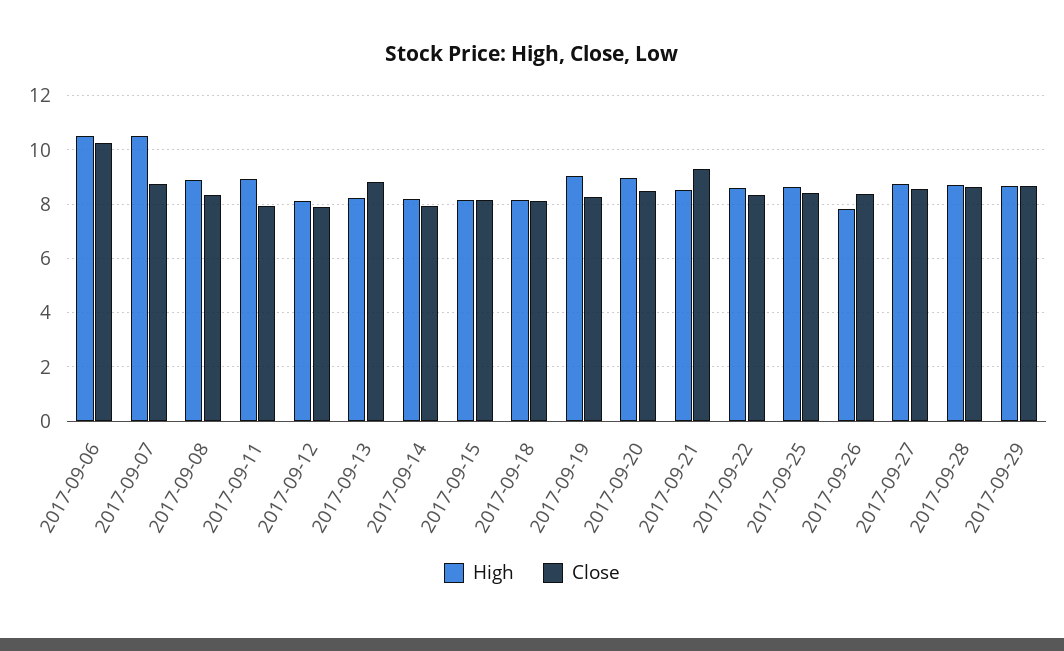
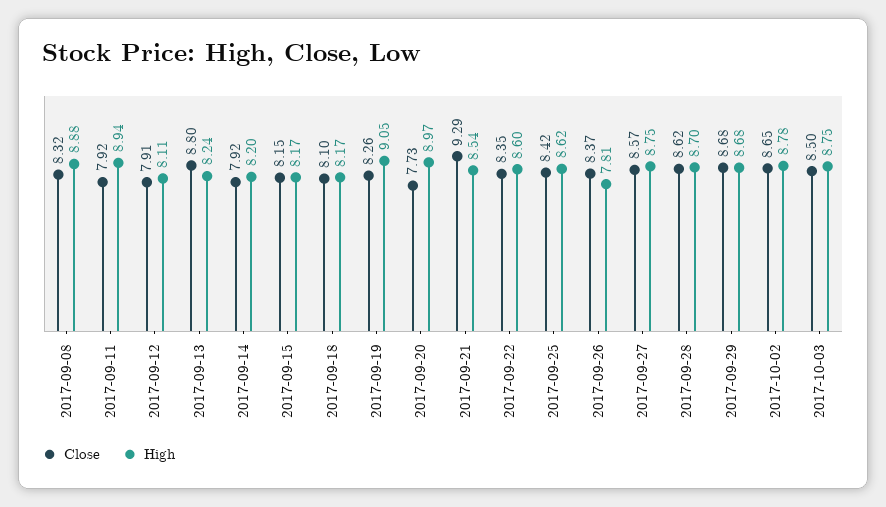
High, 2017-09-06: 10.5 -> none
Close, 2017-09-06: 10.25 -> none
High, 2017-09-07: 10.5 -> none
Close, 2017-09-07: 8.75 -> none
Close, 2017-09-20: 8.5 -> 7.73
Close, 2017-10-02: none -> 8.65
High, 2017-10-02: none -> 8.78
Close, 2017-10-03: none -> 8.5
High, 2017-10-03: none -> 8.75

